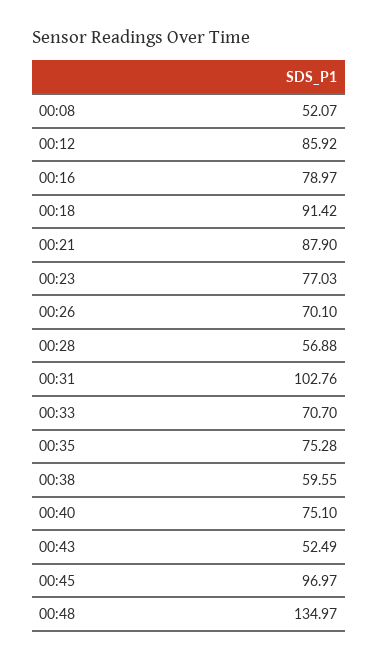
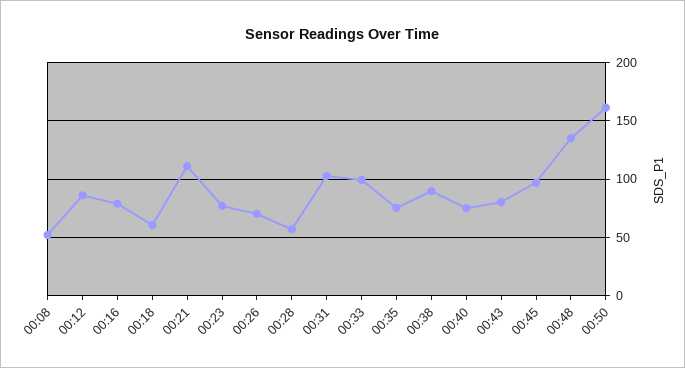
00:18: 91.42 -> 60
00:21: 87.9 -> 110
00:33: 70.7 -> 100
00:38: 59.55 -> 90
00:43: 52.49 -> 80
00:50: none -> 160

